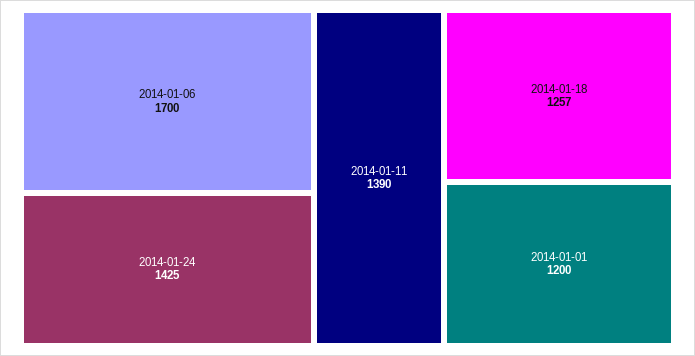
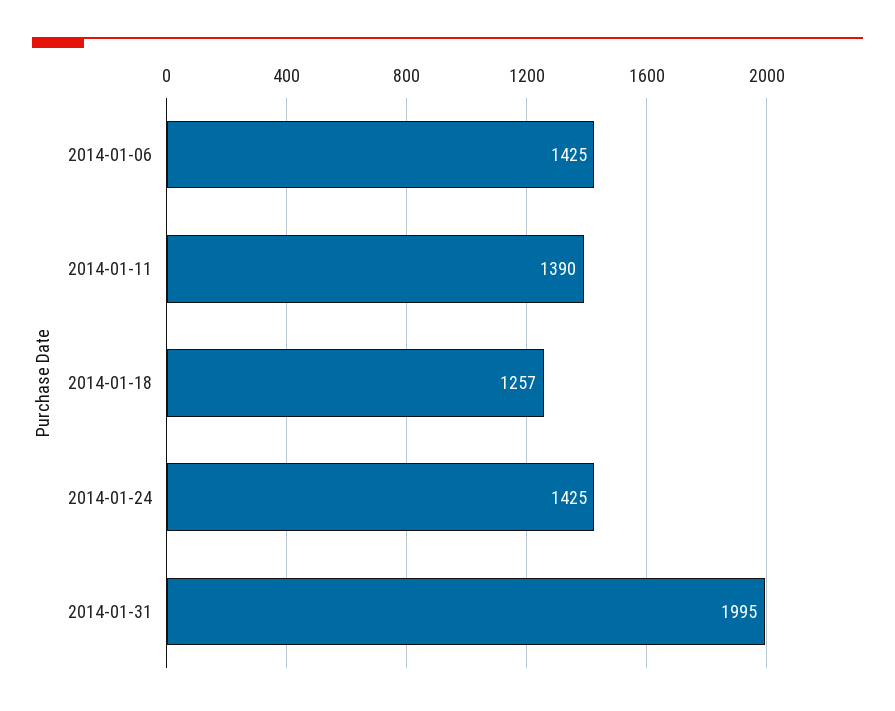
2014-01-06: 1700 -> 1425
2014-01-01: 1200 -> none
2014-01-31: none -> 1995

